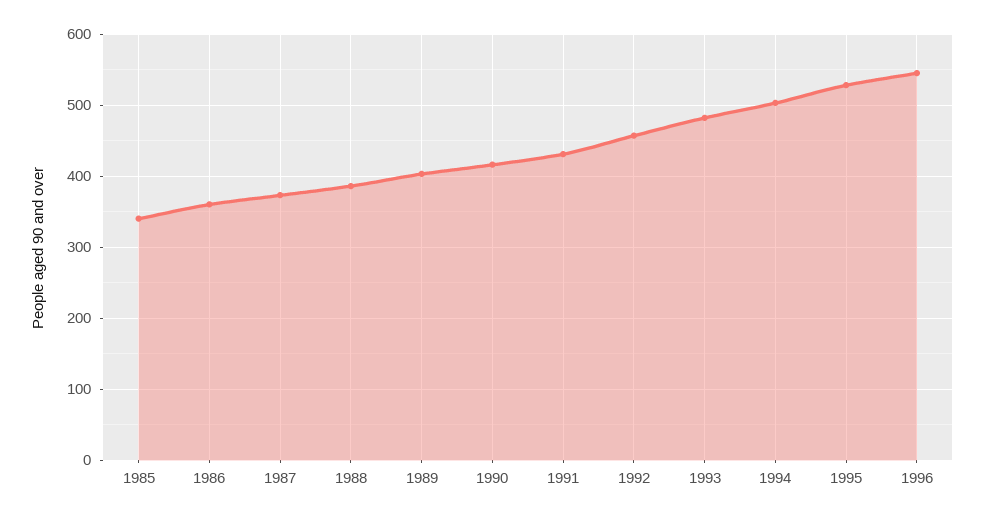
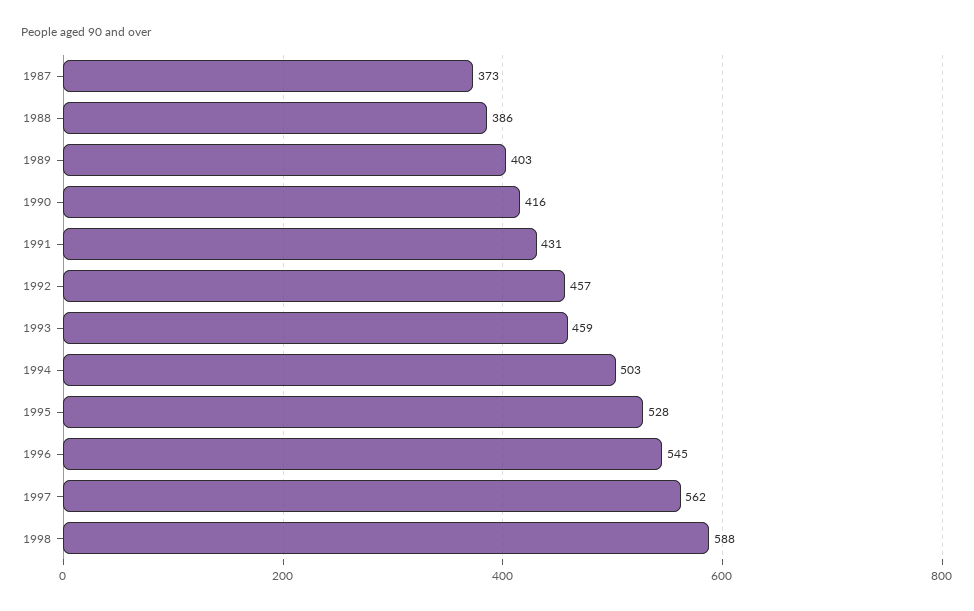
1985: 340 -> none
1986: 360 -> none
1993: 480 -> 459
1997: none -> 562
1998: none -> 588

